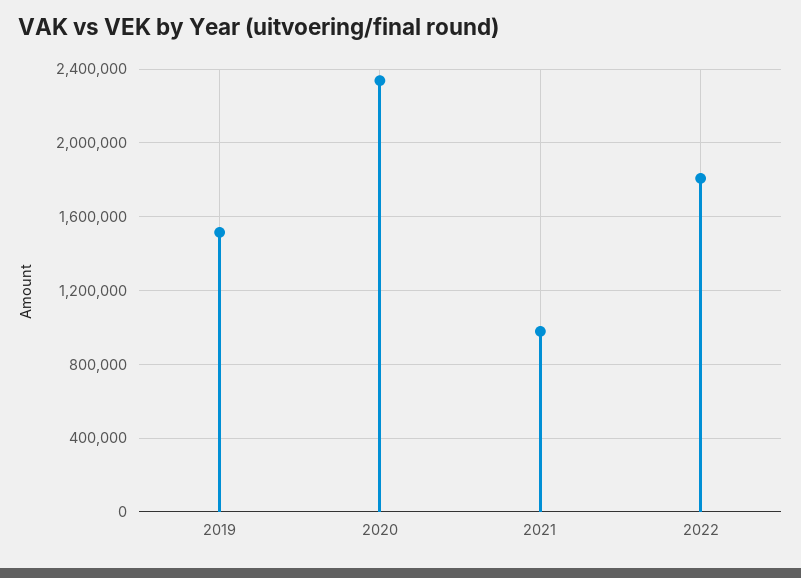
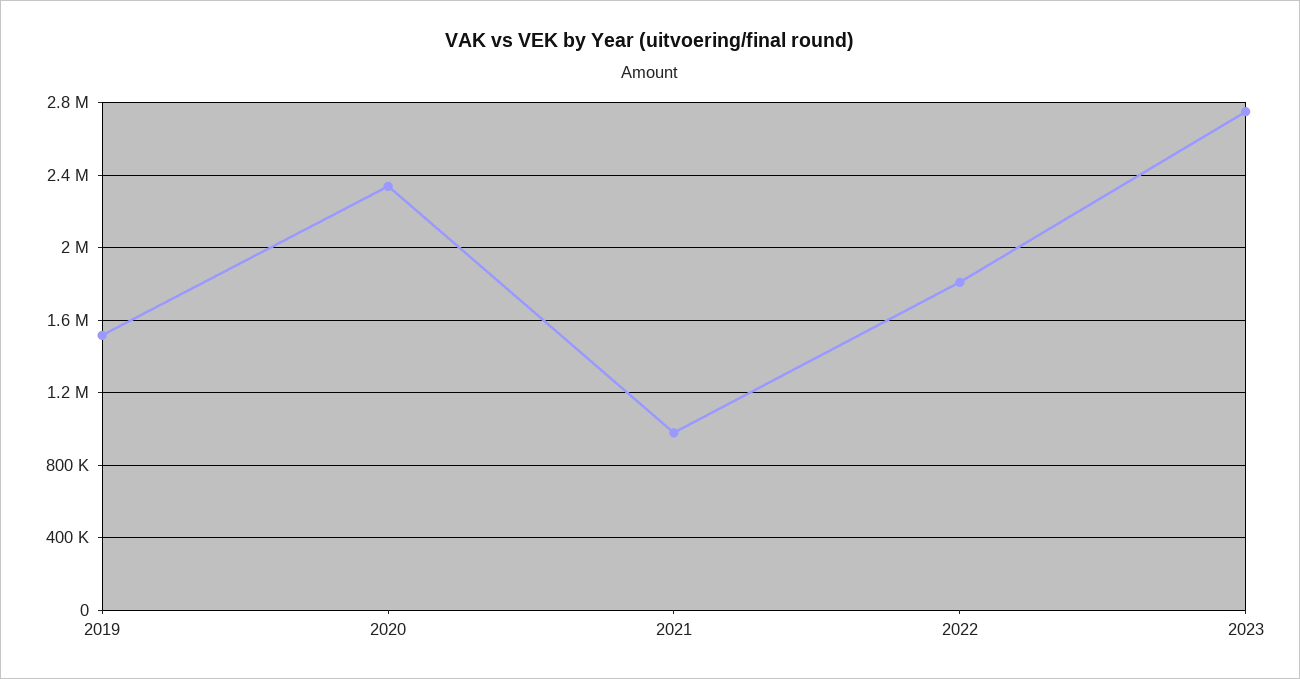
2023: none -> 2750000

